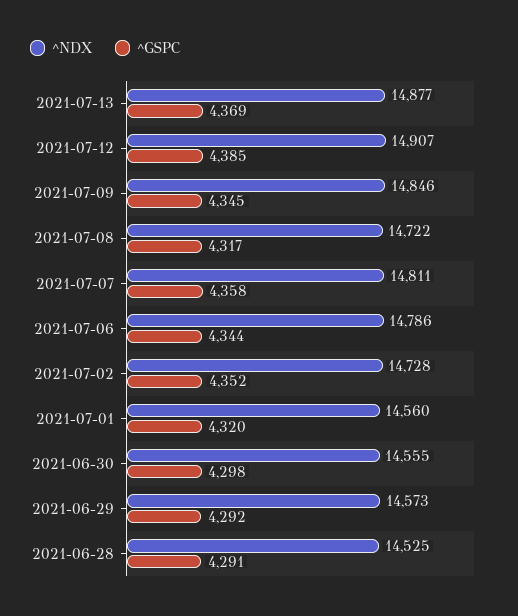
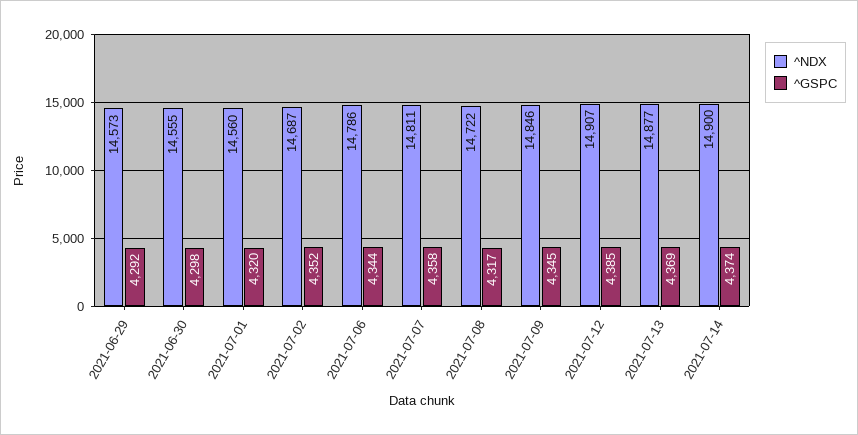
^NDX, 2021-07-02: 14728 -> 14687
^NDX, 2021-06-28: 14525 -> none
^GSPC, 2021-06-28: 4291 -> none
^NDX, 2021-07-14: none -> 14900
^GSPC, 2021-07-14: none -> 4374

